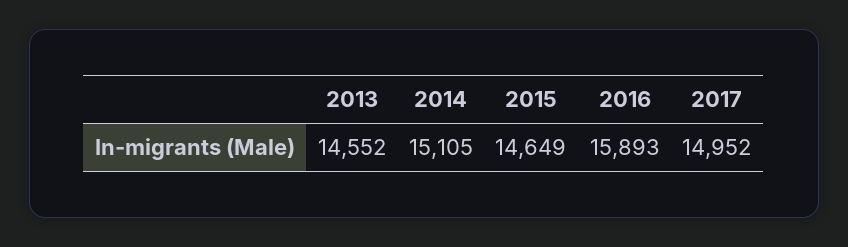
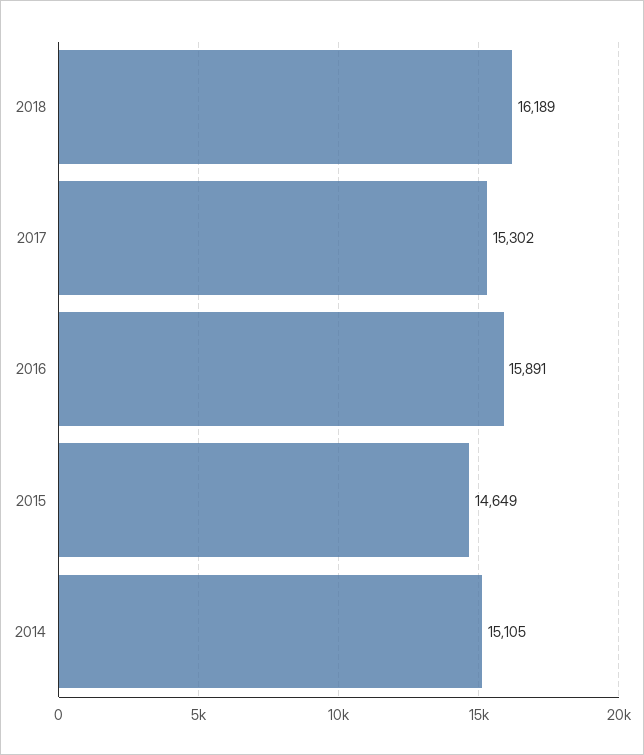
2013: 14552 -> none
2016: 15893 -> 15891
2017: 14952 -> 15302
2018: none -> 16189

